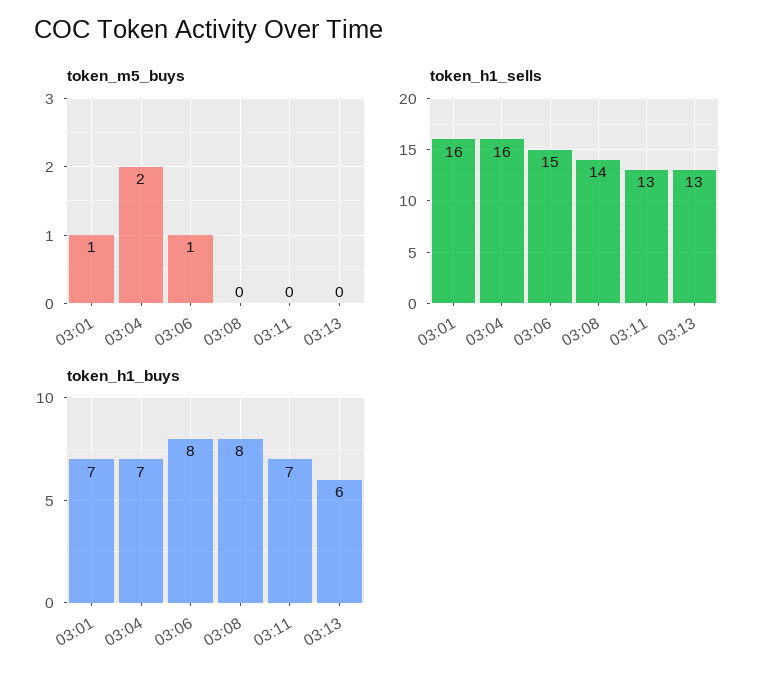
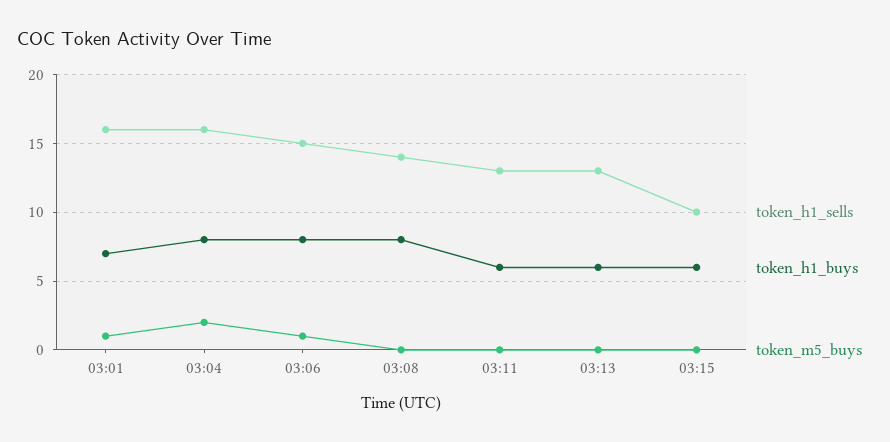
token_h1_buys, 03:04: 7 -> 8
token_h1_buys, 03:11: 7 -> 6
token_h1_sells, 03:15: none -> 10
token_h1_buys, 03:15: none -> 6
token_m5_buys, 03:15: none -> 0

